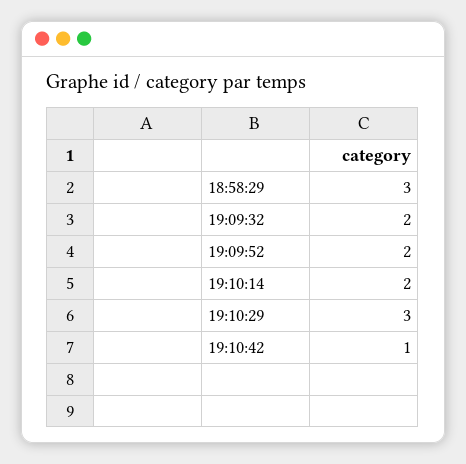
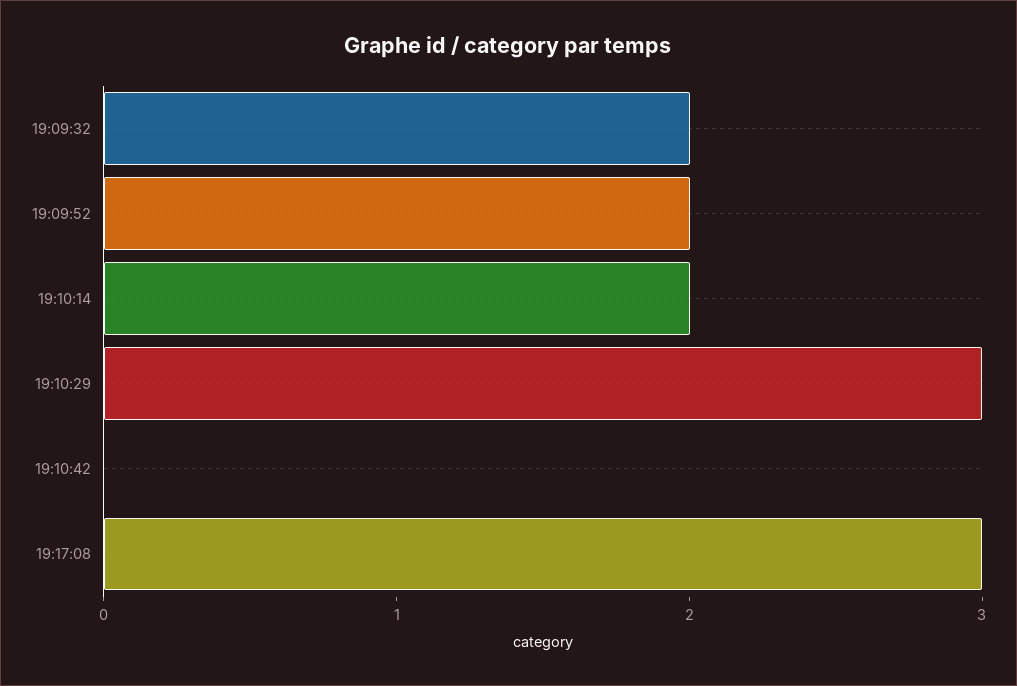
18:58:29: 3 -> none
19:10:42: 1 -> 0
19:17:08: none -> 3

